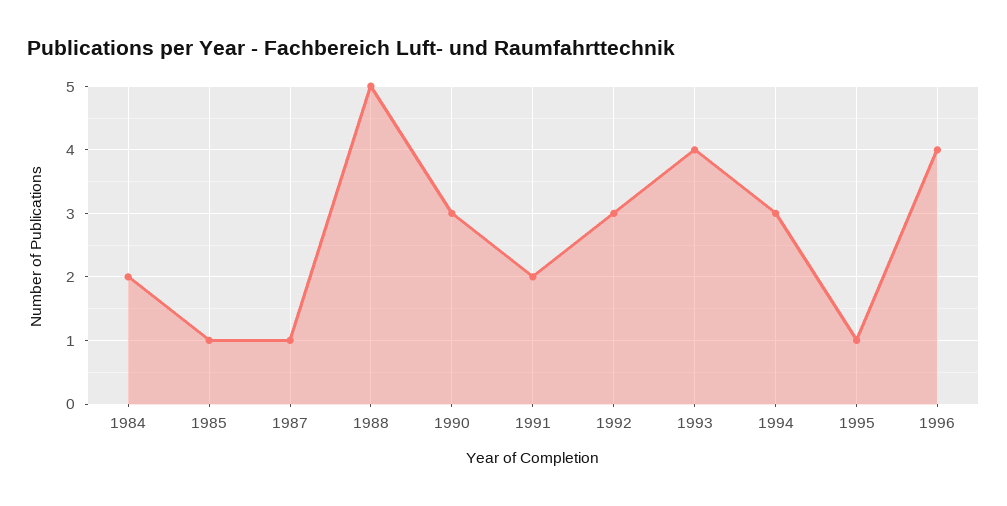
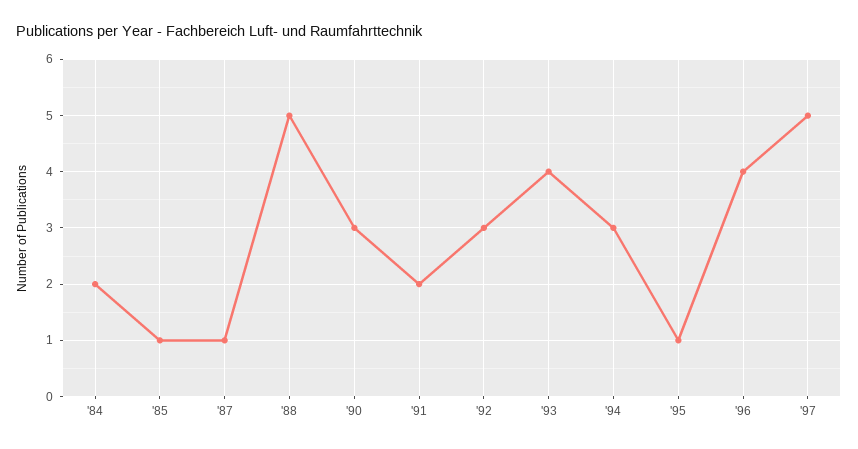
'97: none -> 5

